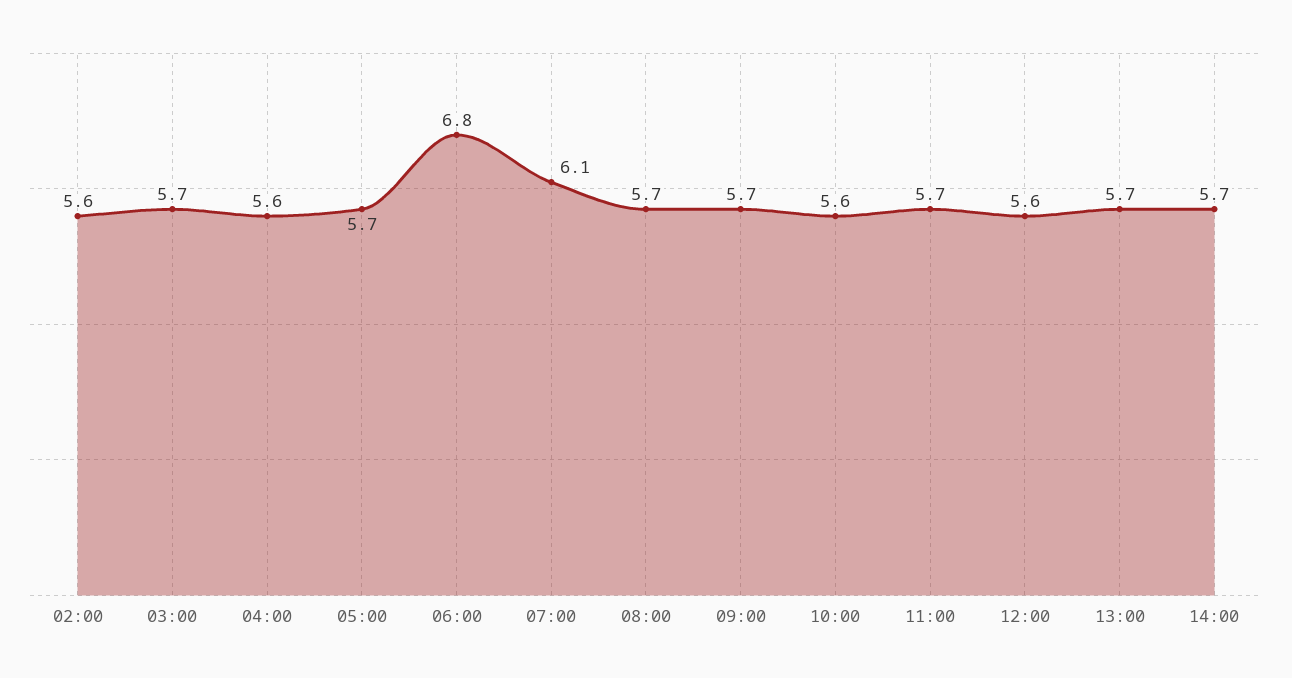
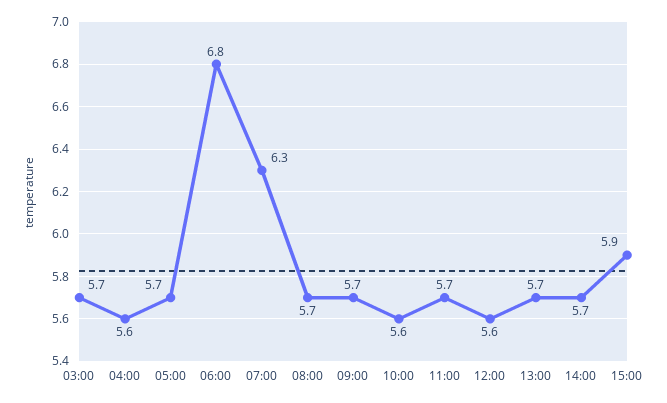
02:00: 5.6 -> none
07:00: 6.1 -> 6.3
15:00: none -> 5.9

